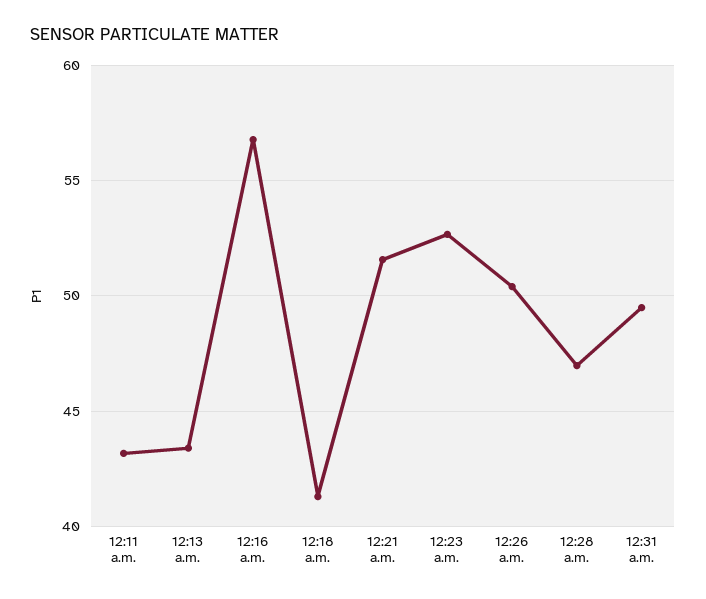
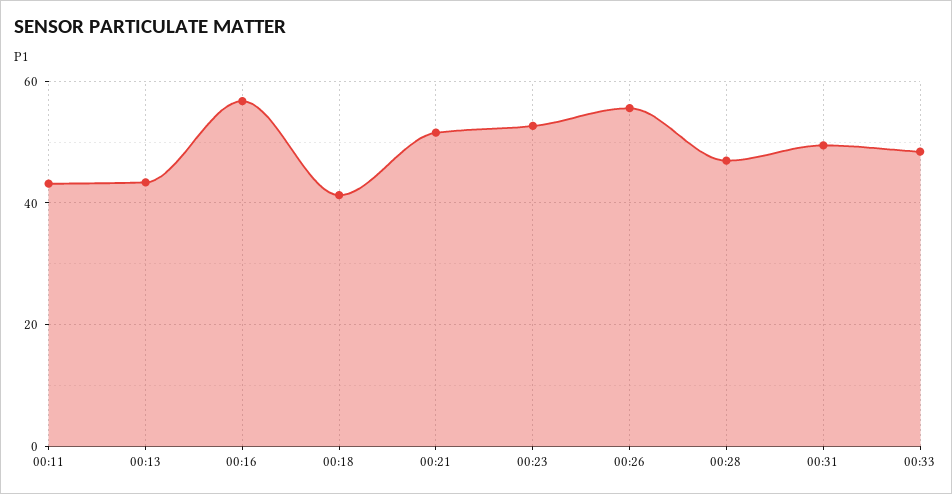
12:26 a.m.: 50.5 -> 56
00:33: none -> 48

